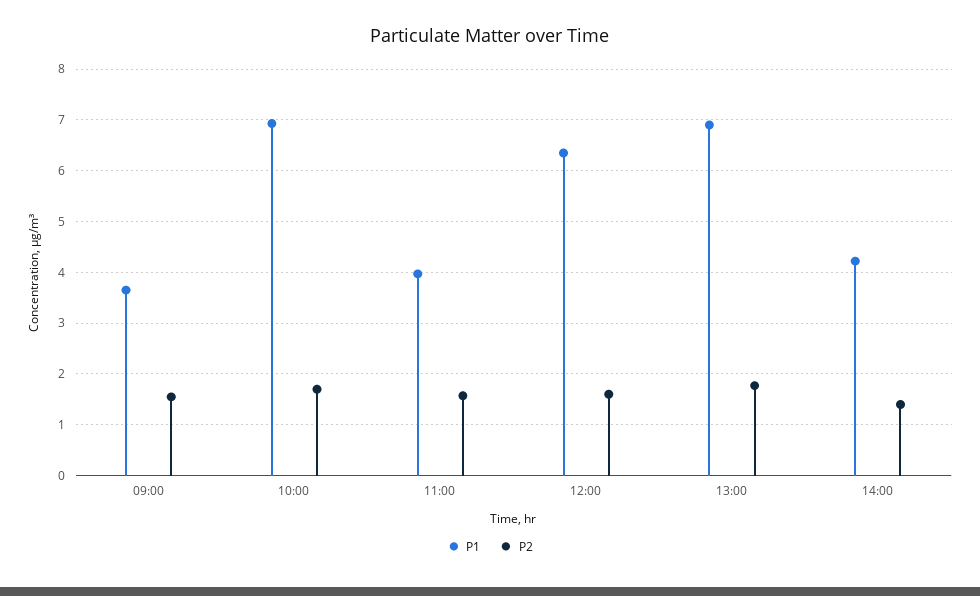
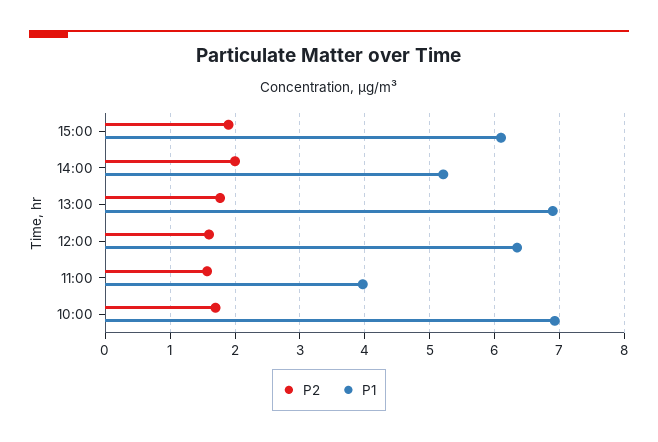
P1, 09:00: 3.6 -> none
P2, 09:00: 1.6 -> none
P1, 14:00: 4.2 -> 5.2
P2, 14:00: 1.4 -> 2
P2, 15:00: none -> 1.9
P1, 15:00: none -> 6.1

